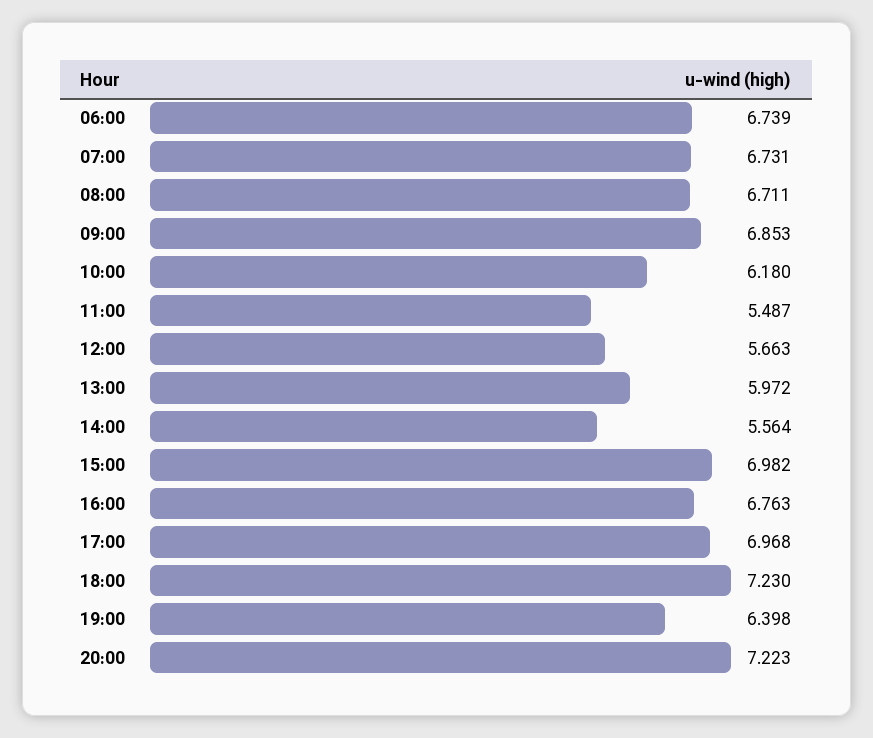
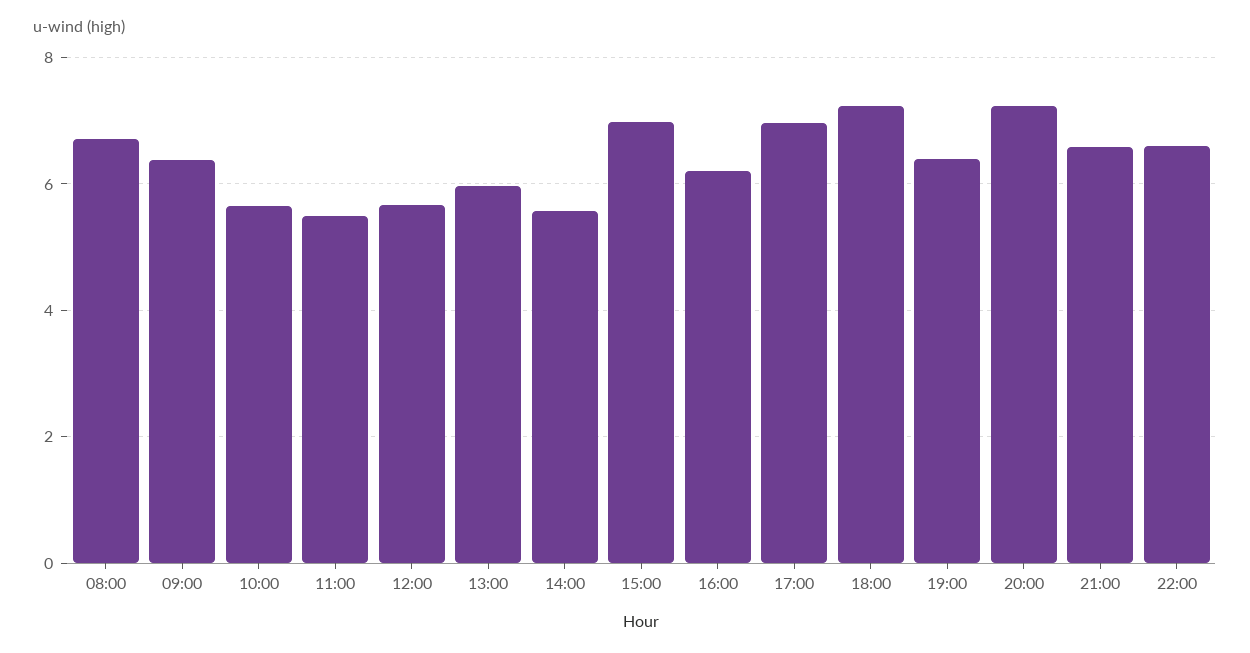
06:00: 6.739 -> none
07:00: 6.731 -> none
09:00: 6.853 -> 6.4
10:00: 6.18 -> 5.6
16:00: 6.763 -> 6.2
21:00: none -> 6.6
22:00: none -> 6.6

